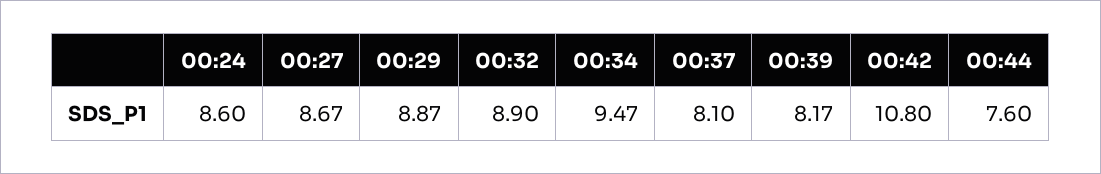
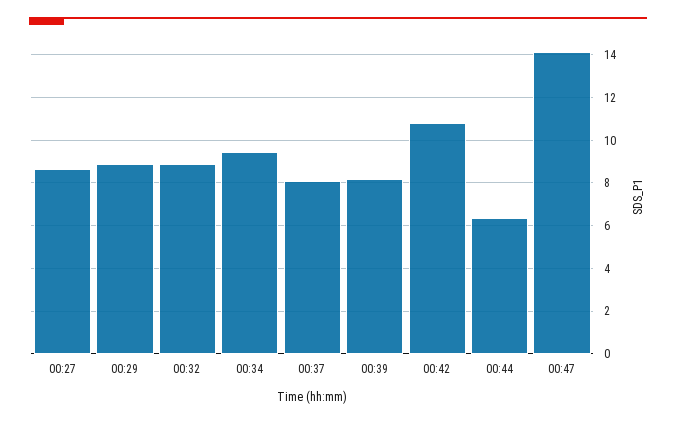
00:24: 8.6 -> none
00:44: 7.6 -> 6.5
00:47: none -> 14

